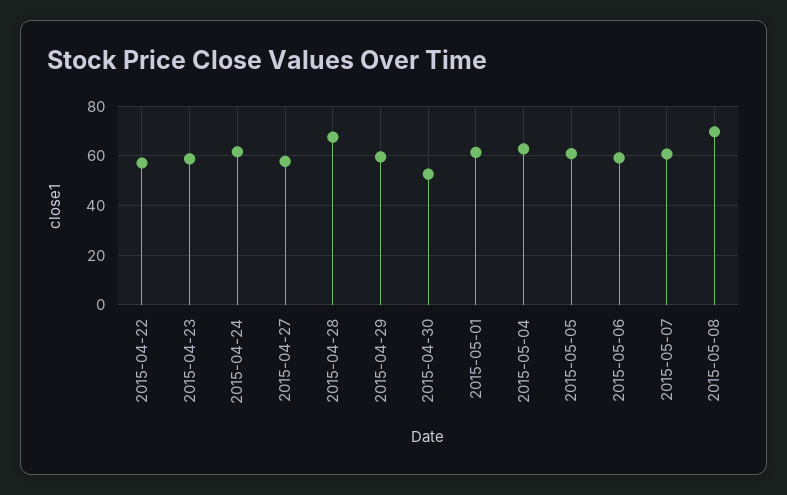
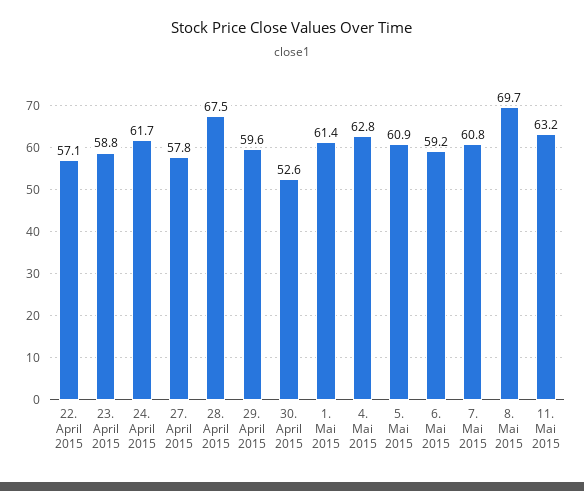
11. Mai 2015: none -> 63.2

